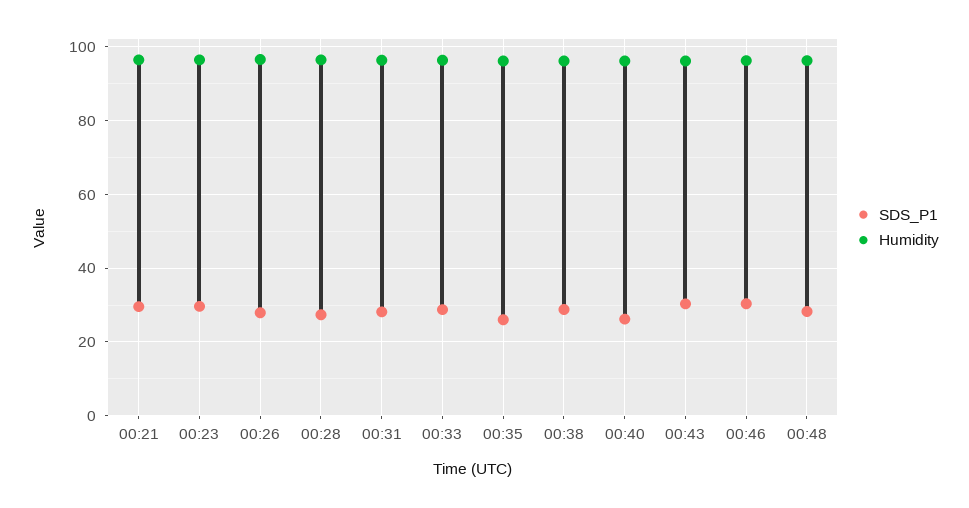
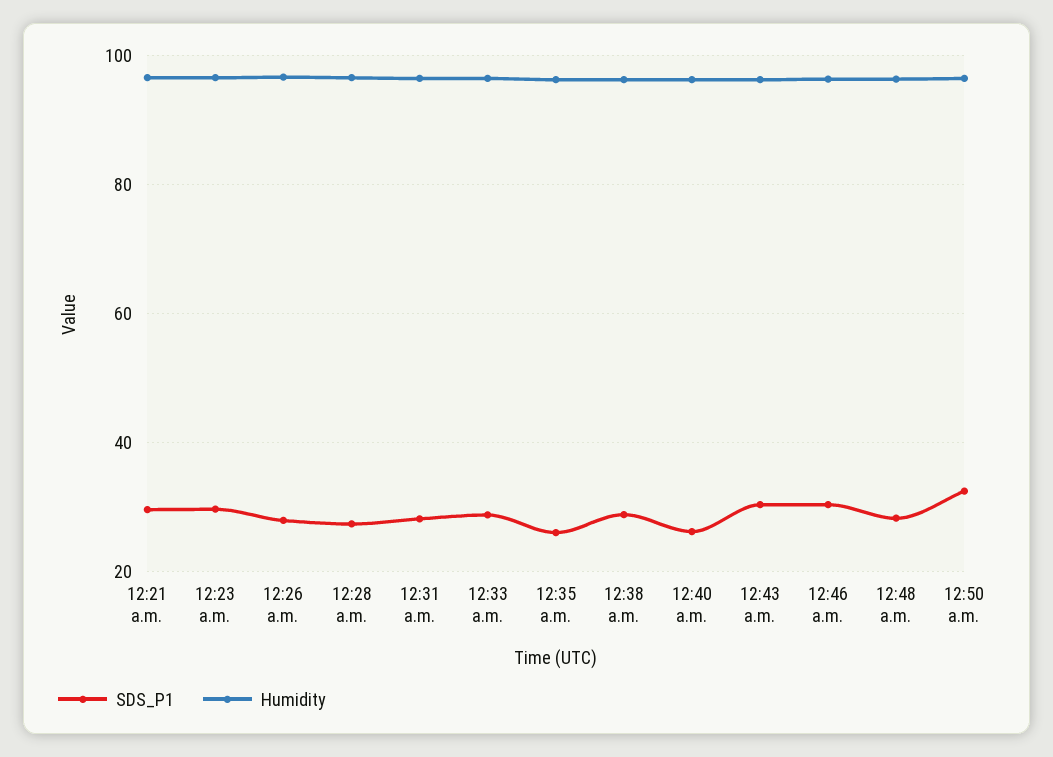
SDS_P1, 12:50 a.m.: none -> 32
Humidity, 12:50 a.m.: none -> 96

